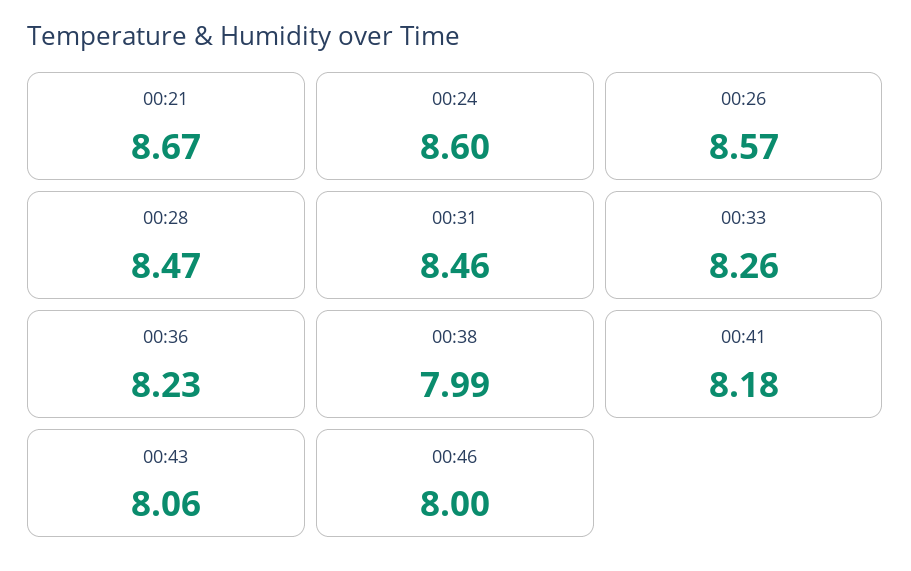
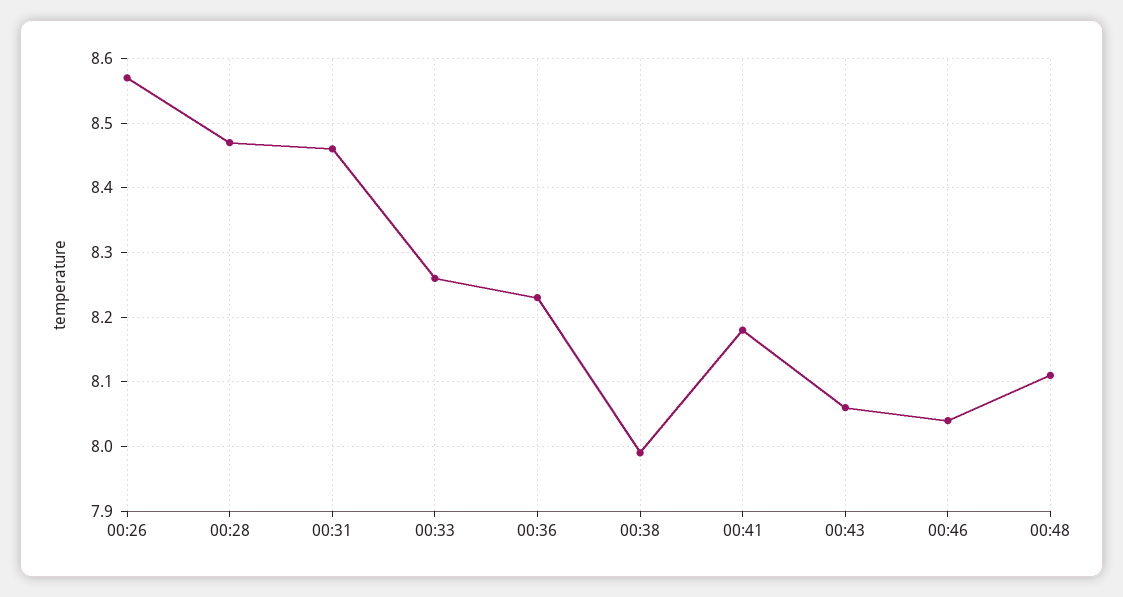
00:21: 8.67 -> none
00:24: 8.6 -> none
00:46: 8 -> 8.04
00:48: none -> 8.11

